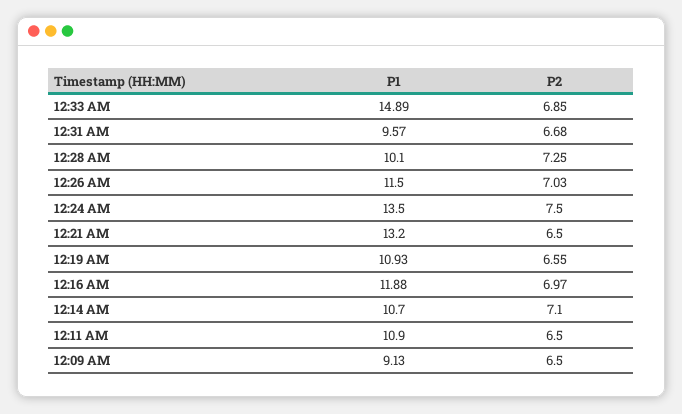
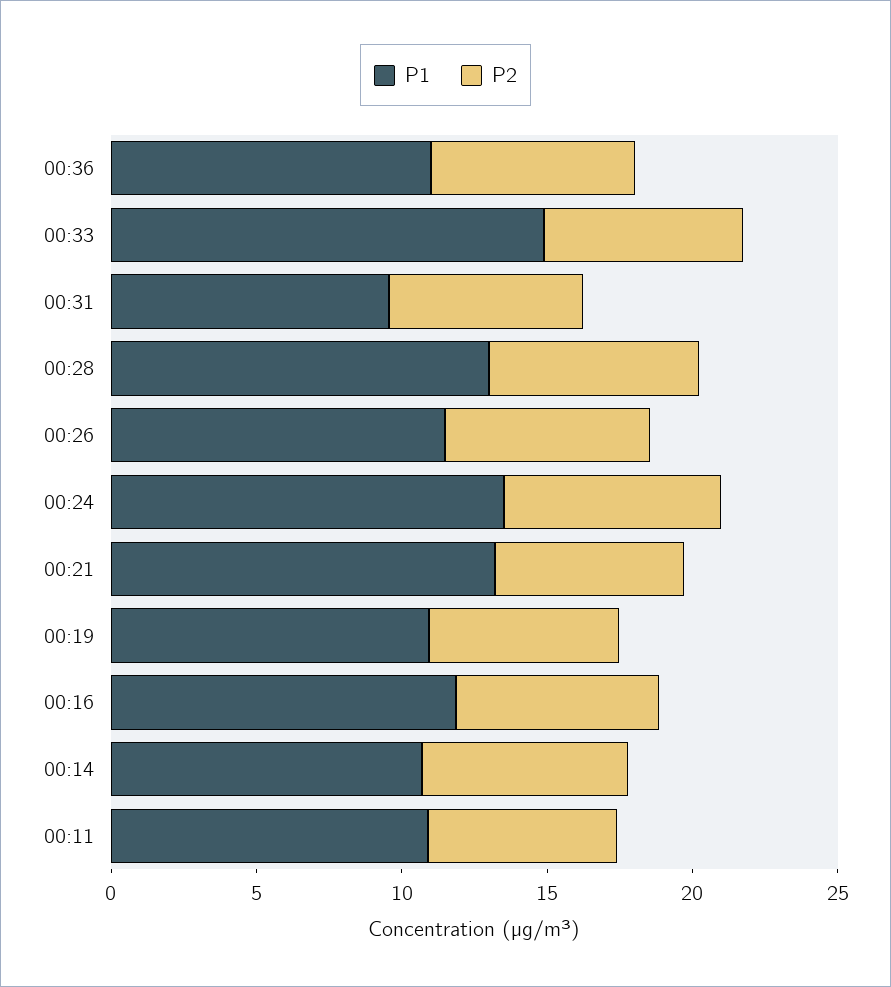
P1, 12:28 AM: 10.1 -> 13
P1, 12:09 AM: 9.13 -> none
P2, 12:09 AM: 6.5 -> none
P1, 00:36: none -> 11
P2, 00:36: none -> 7

